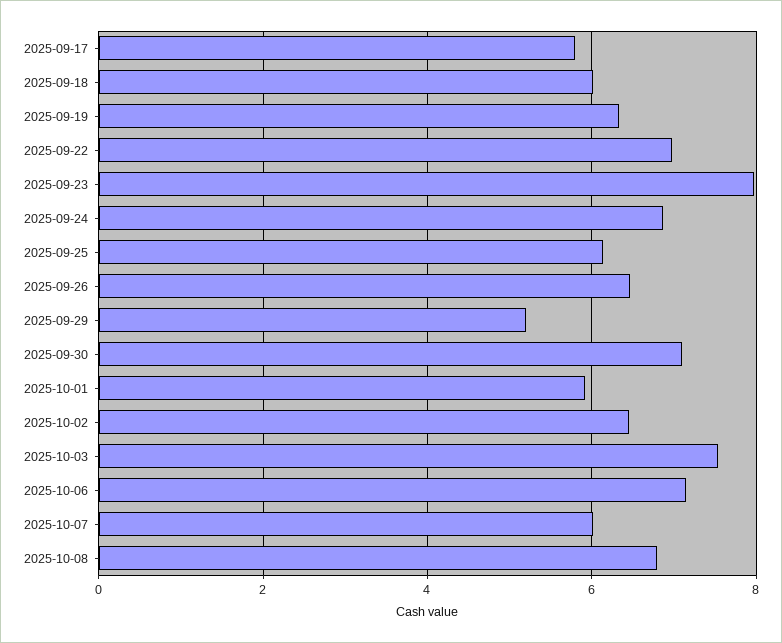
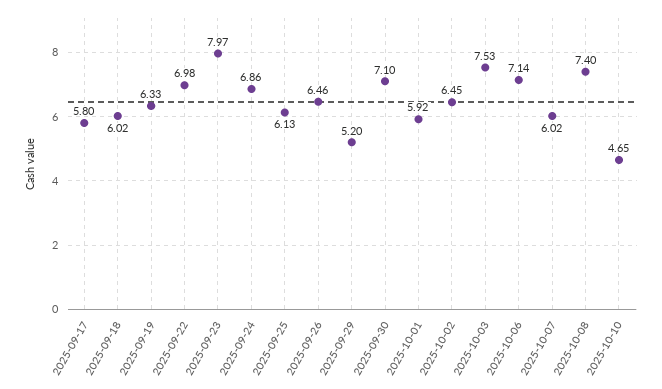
2025-10-08: 6.8 -> 7.4
2025-10-10: none -> 4.65

